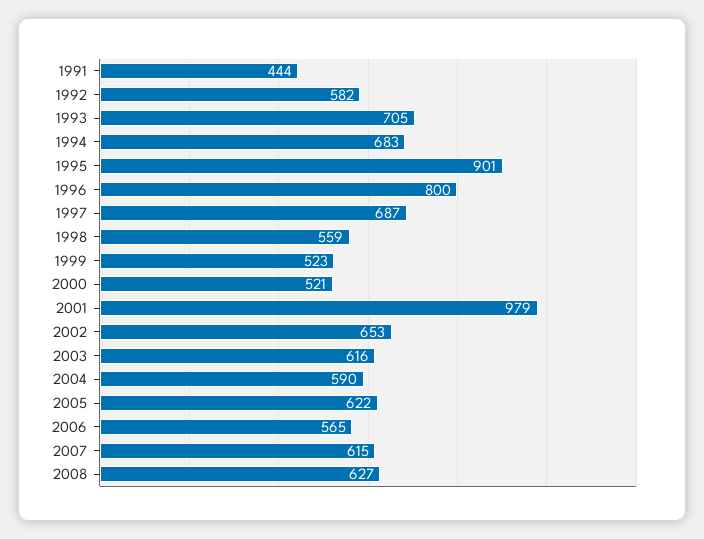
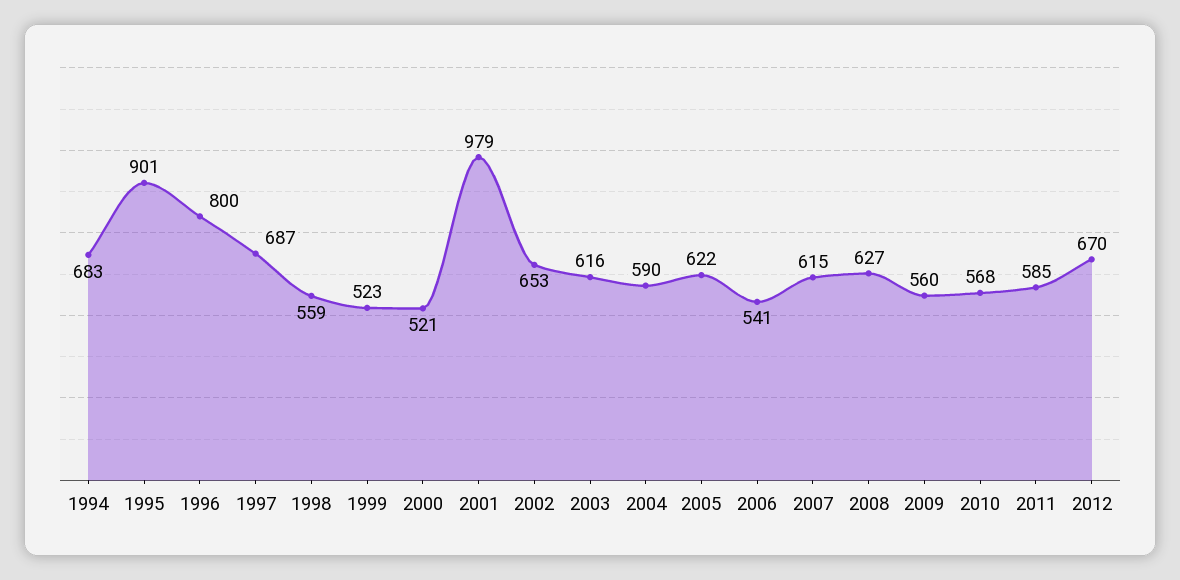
1991: 444 -> none
1992: 582 -> none
1993: 705 -> none
2006: 565 -> 541
2009: none -> 560
2010: none -> 568
2011: none -> 585
2012: none -> 670

